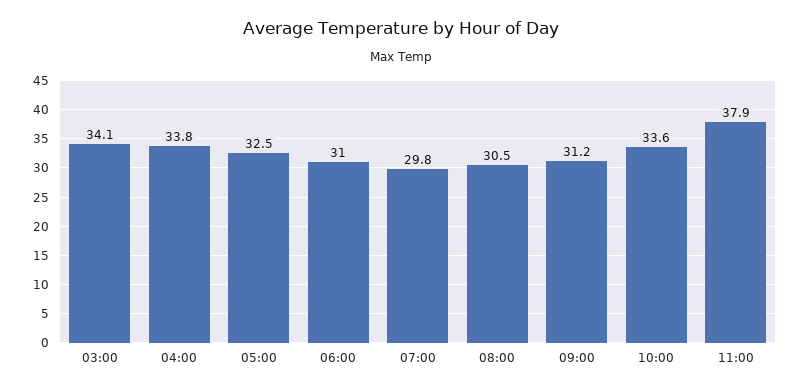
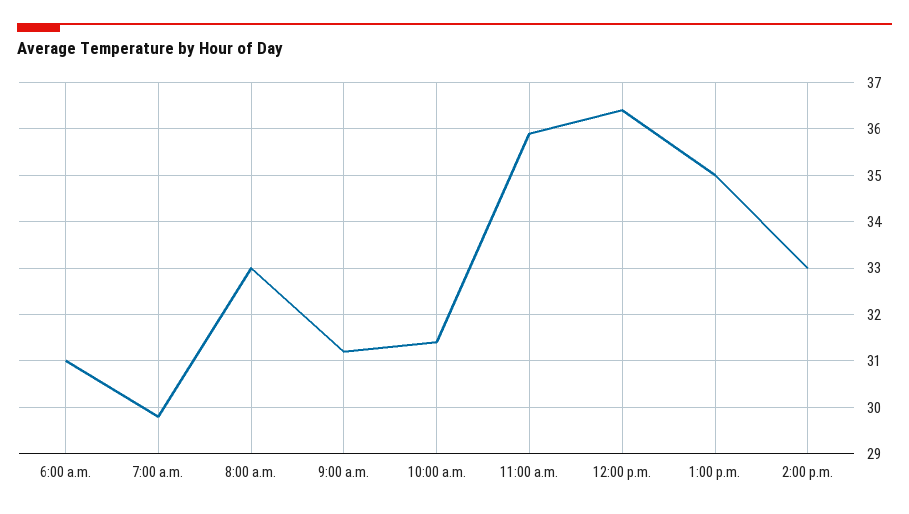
03:00: 34.1 -> none
04:00: 33.8 -> none
05:00: 32.5 -> none
08:00: 30.5 -> 33
10:00: 33.6 -> 31.5
11:00: 37.9 -> 36
12:00 p.m.: none -> 36.5
1:00 p.m.: none -> 35
2:00 p.m.: none -> 33

